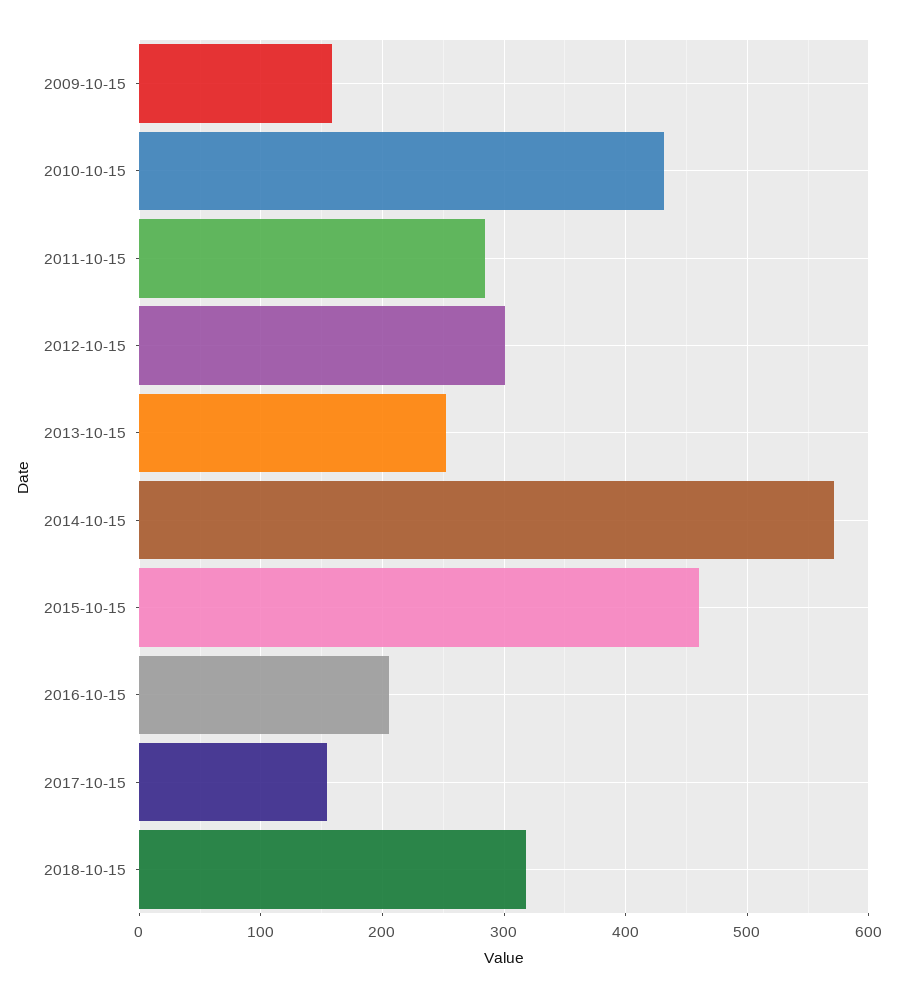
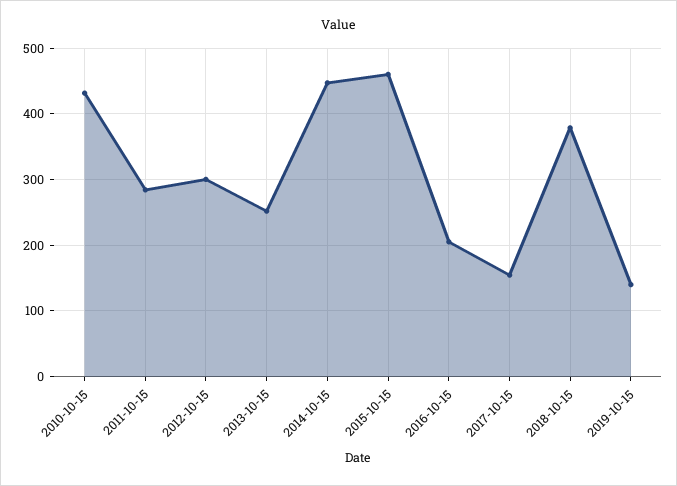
2009-10-15: 160 -> none
2014-10-15: 570 -> 450
2018-10-15: 320 -> 380
2019-10-15: none -> 140

